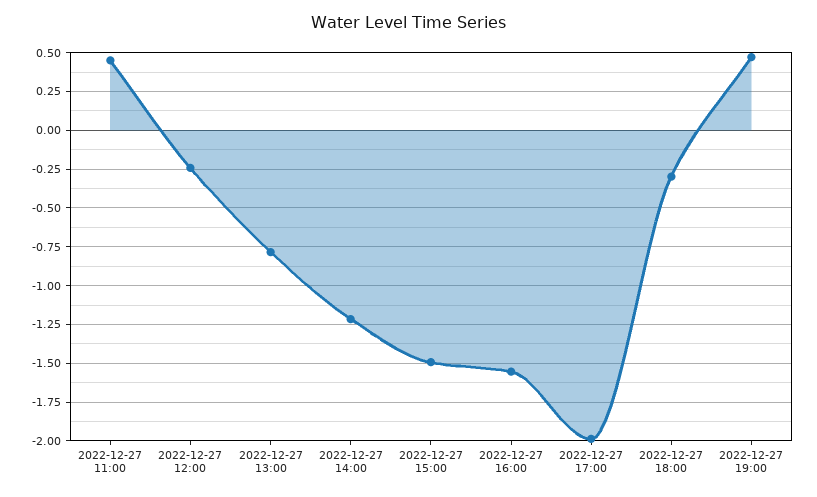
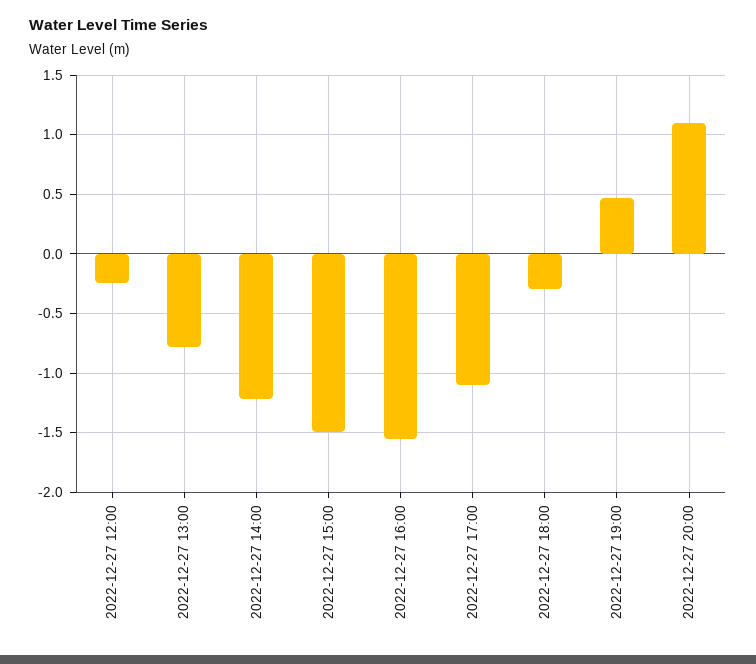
2022-12-27 11:00: 0.45 -> none
2022-12-27 17:00: -2 -> -1.1
2022-12-27 20:00: none -> 1.1

